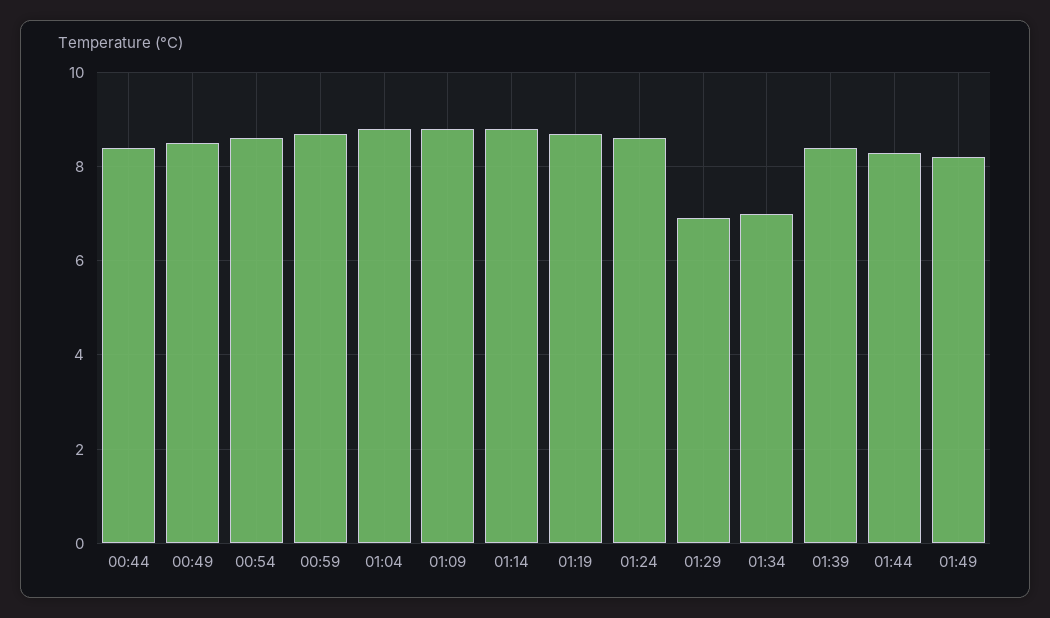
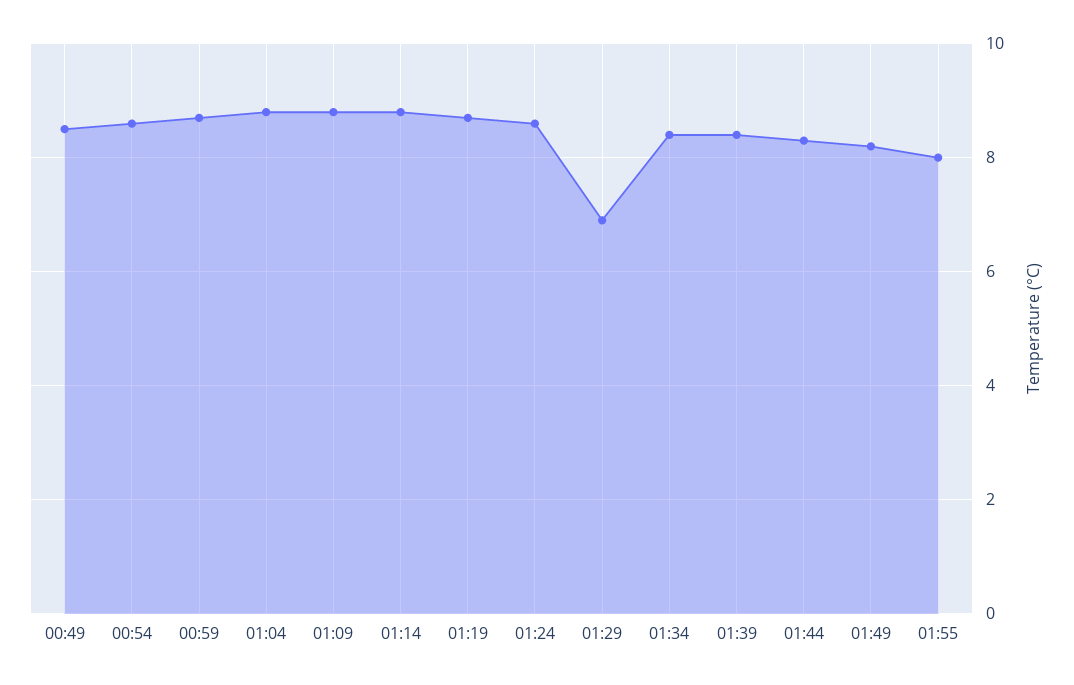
00:44: 8.5 -> none
01:34: 7 -> 8.5
01:55: none -> 8

